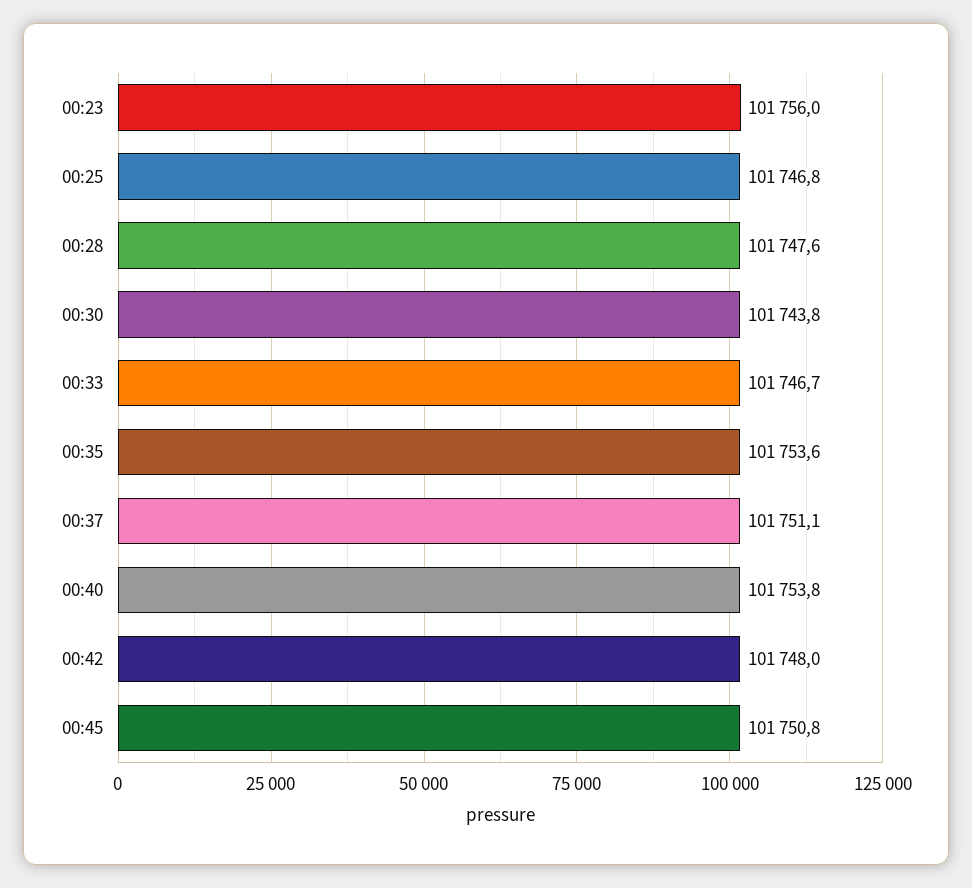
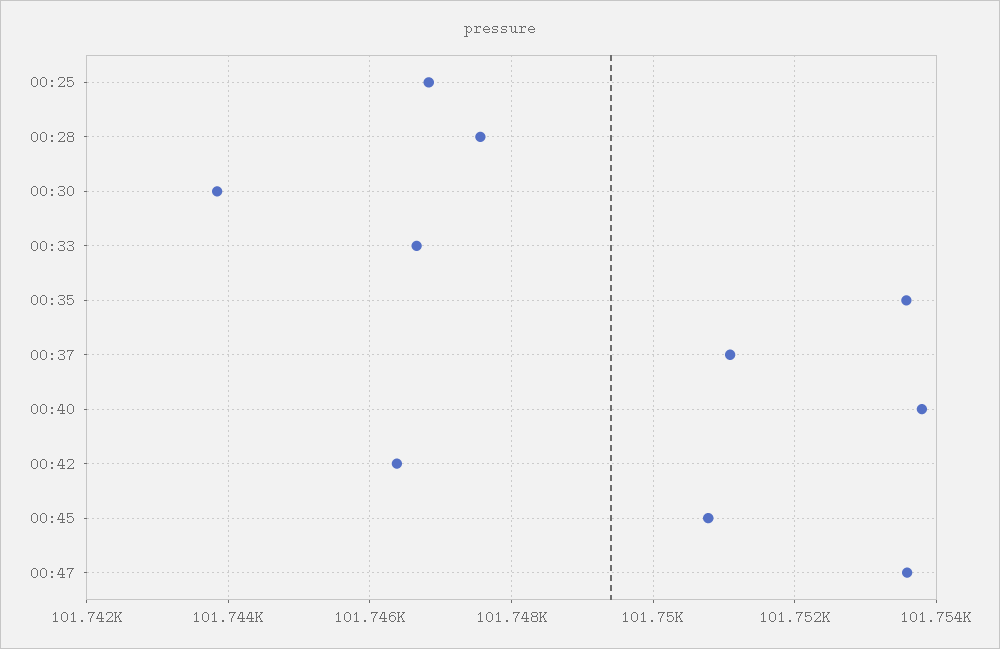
00:23: 101756 -> none
00:42: 101748 -> 101746.4
00:47: none -> 101753.6

